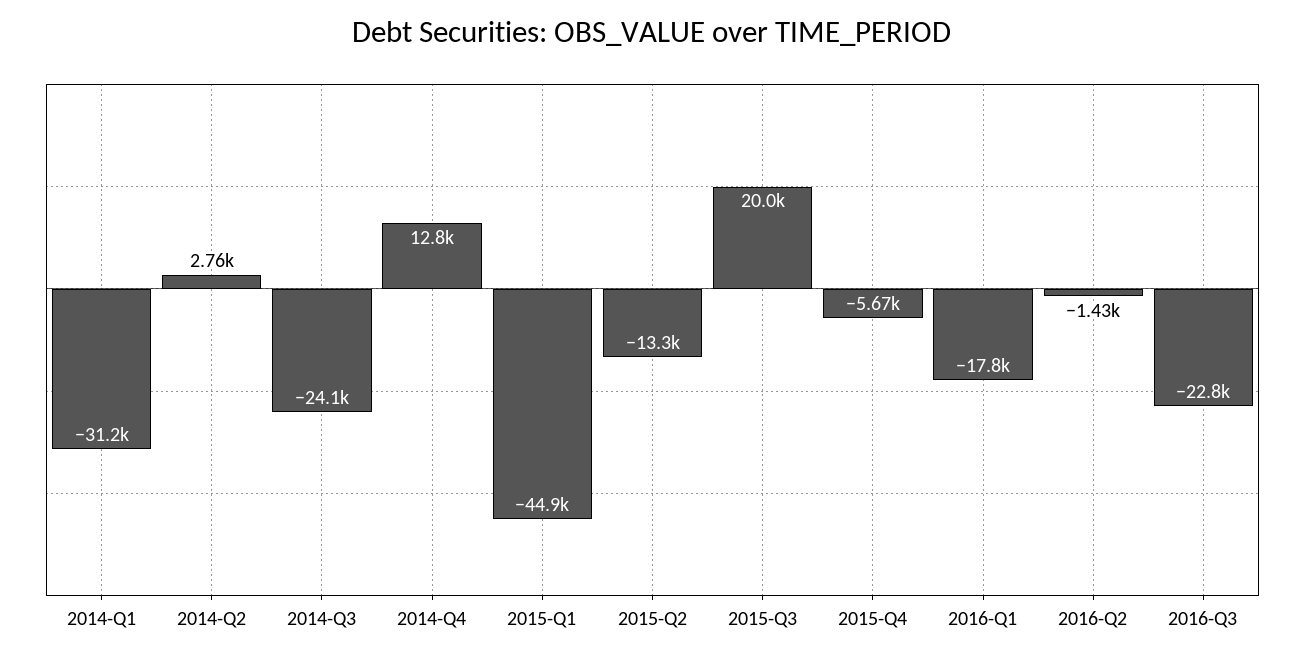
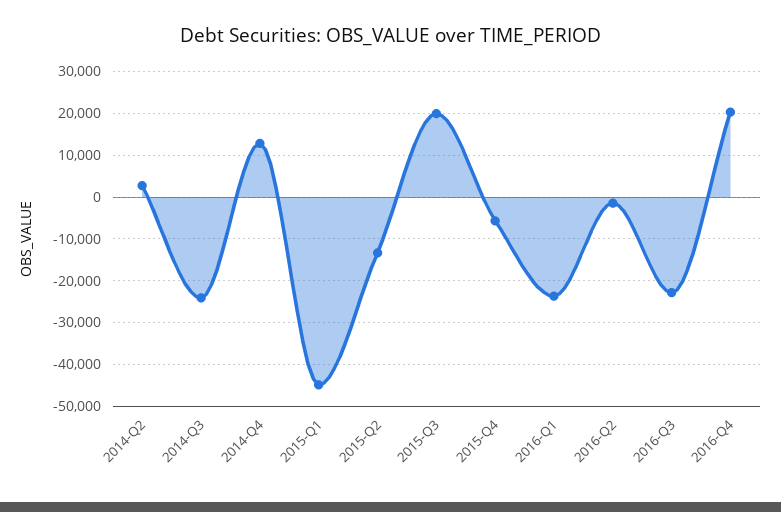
2014-Q1: -31200 -> none
2016-Q1: -17800 -> -24000
2016-Q4: none -> 20000

